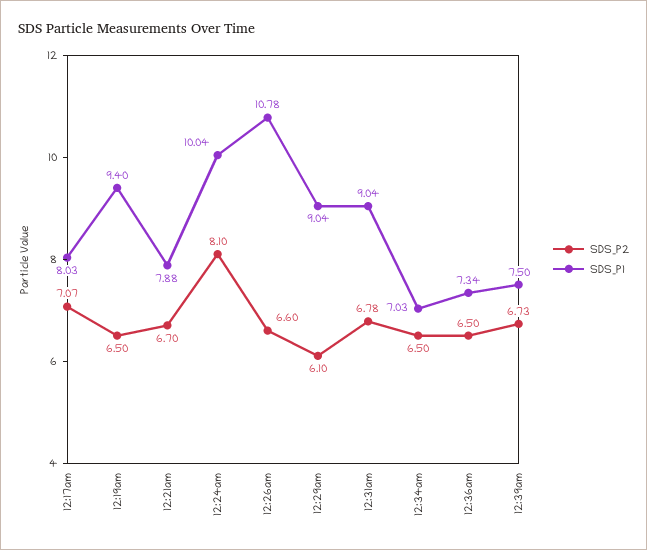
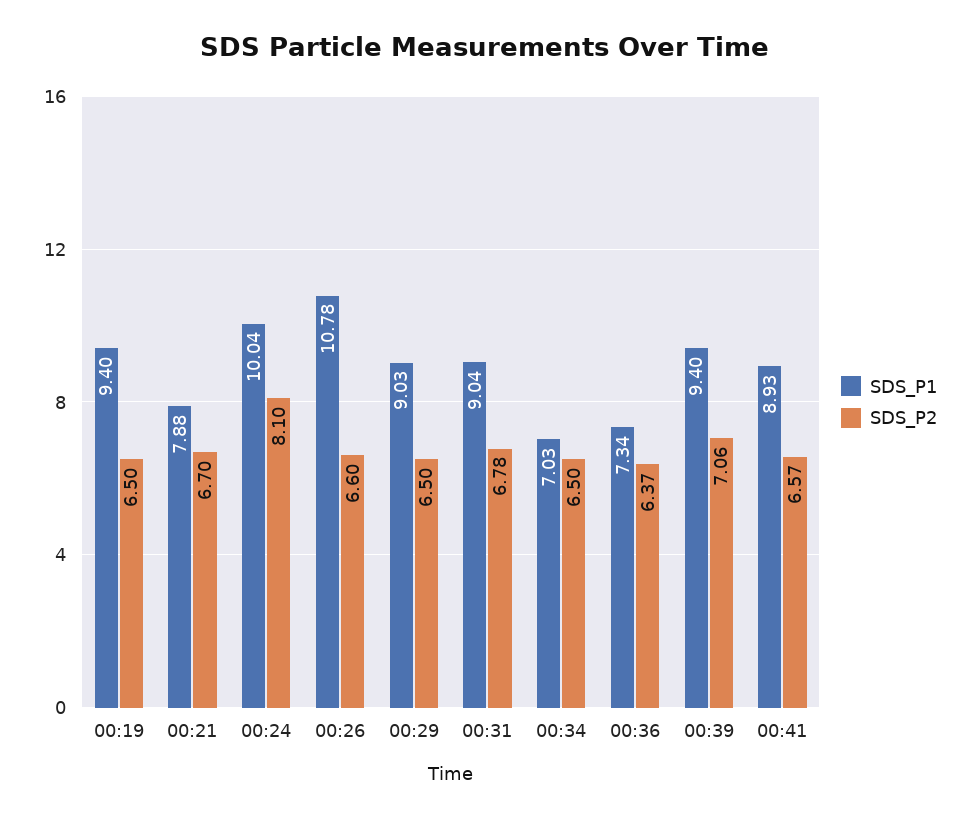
SDS_P2, 12:17am: 7.07 -> none
SDS_P1, 12:17am: 8.03 -> none
SDS_P2, 12:29am: 6.1 -> 6.5
SDS_P1, 12:29am: 9.04 -> 9.03
SDS_P2, 12:36am: 6.5 -> 6.37
SDS_P2, 12:39am: 6.73 -> 7.06
SDS_P1, 12:39am: 7.5 -> 9.4
SDS_P1, 00:41: none -> 8.93
SDS_P2, 00:41: none -> 6.57

